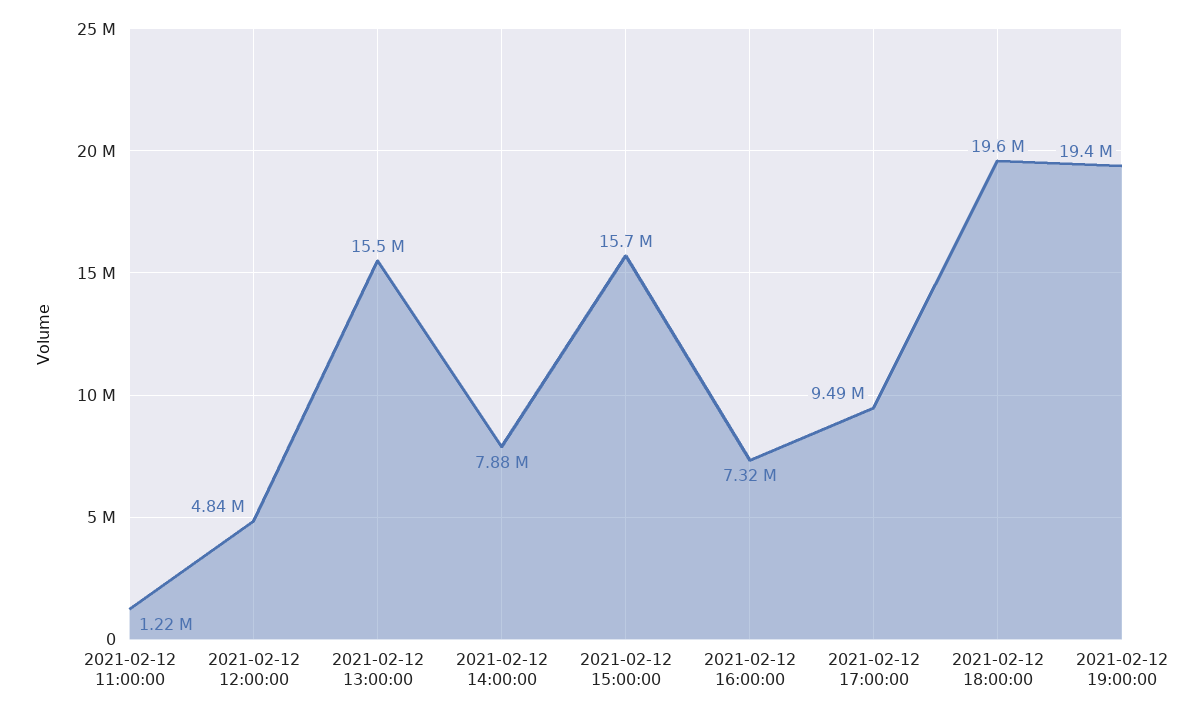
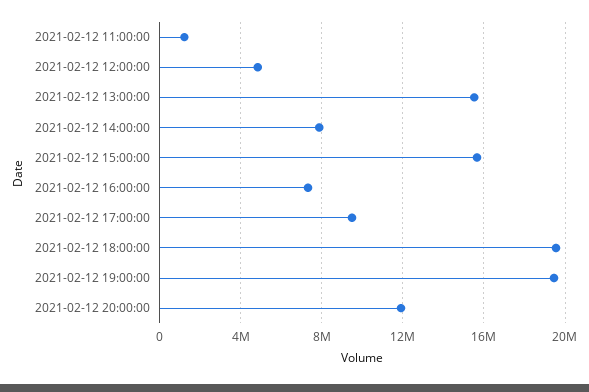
2021-02-12 20:00:00: none -> 12000000

